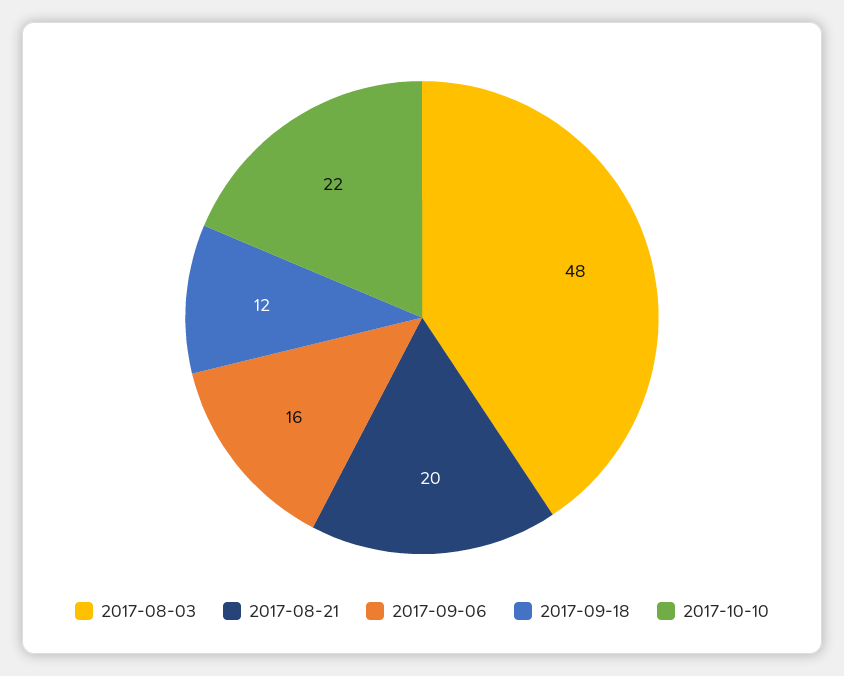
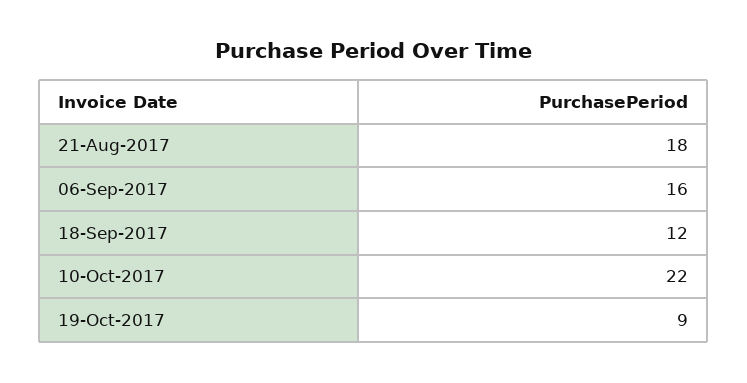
2017-08-03: 48 -> none
2017-08-21: 20 -> 18
19-Oct-2017: none -> 9

